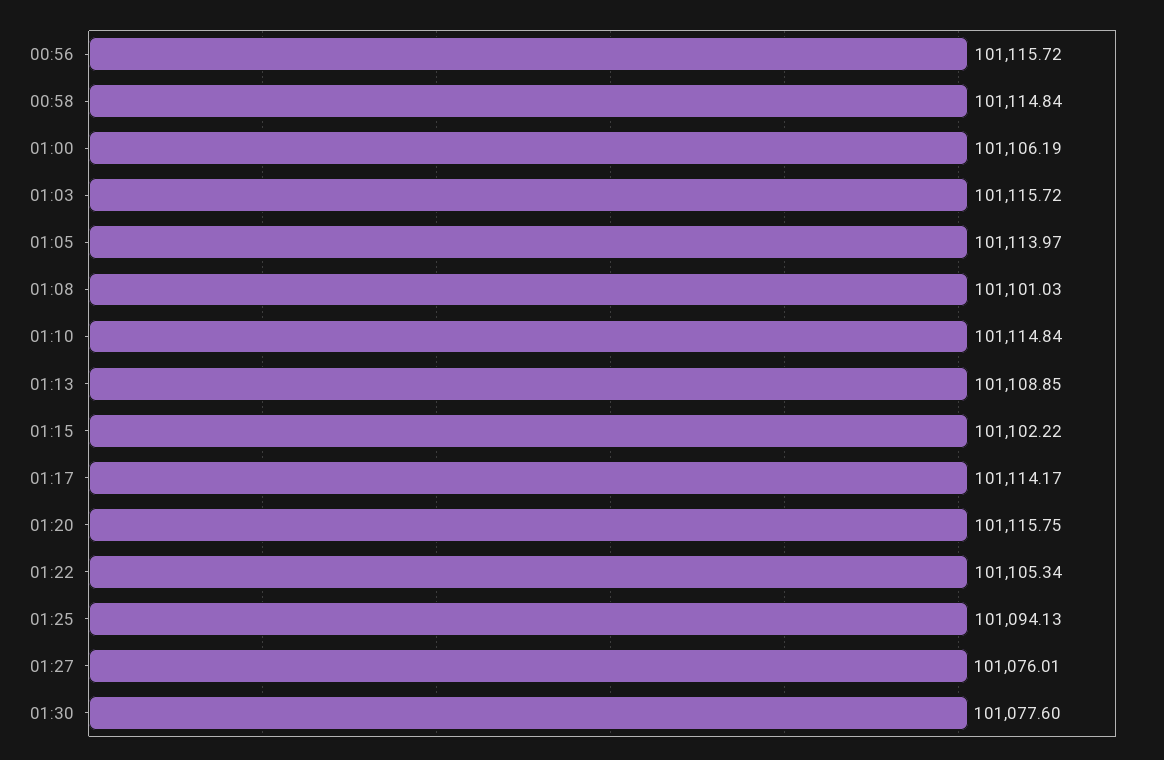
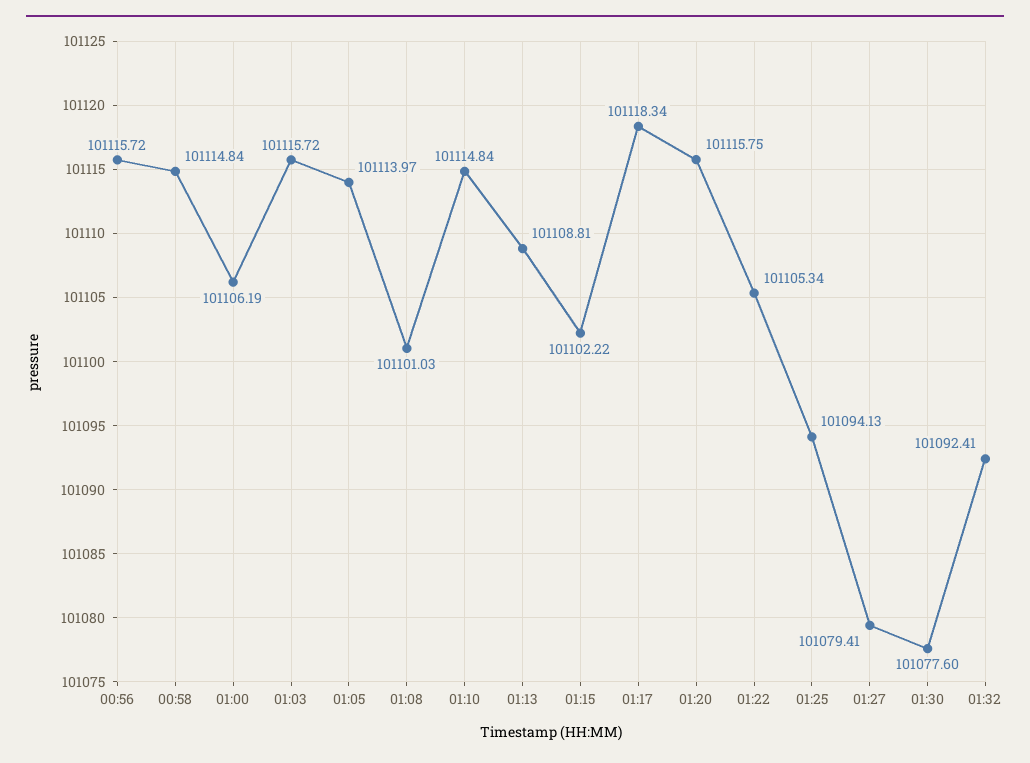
01:13: 101108.85 -> 101108.81
01:17: 101114.17 -> 101118.34
01:27: 101076.01 -> 101079.41
01:32: none -> 101092.41

